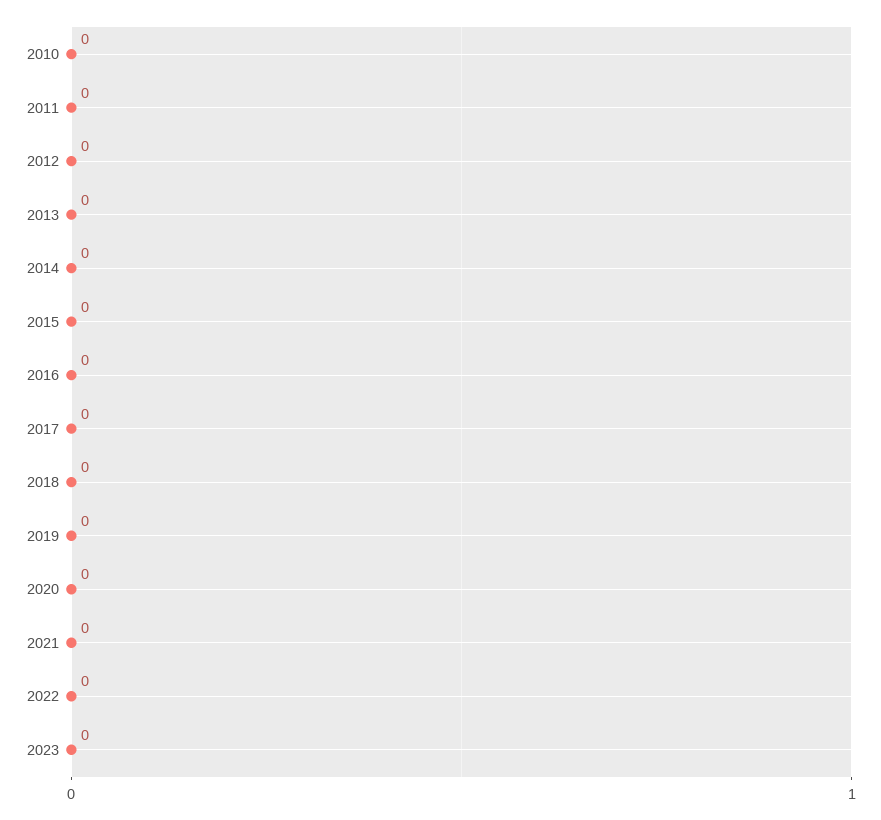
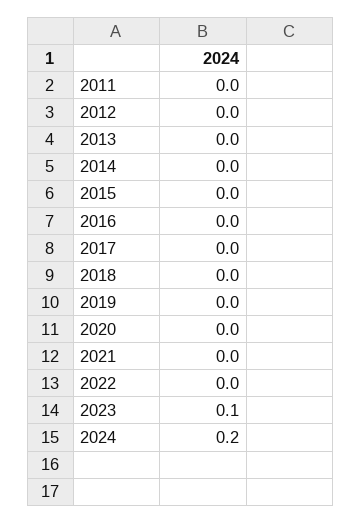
2010: 0 -> none
2023: 0 -> 0.1
2024: none -> 0.2

